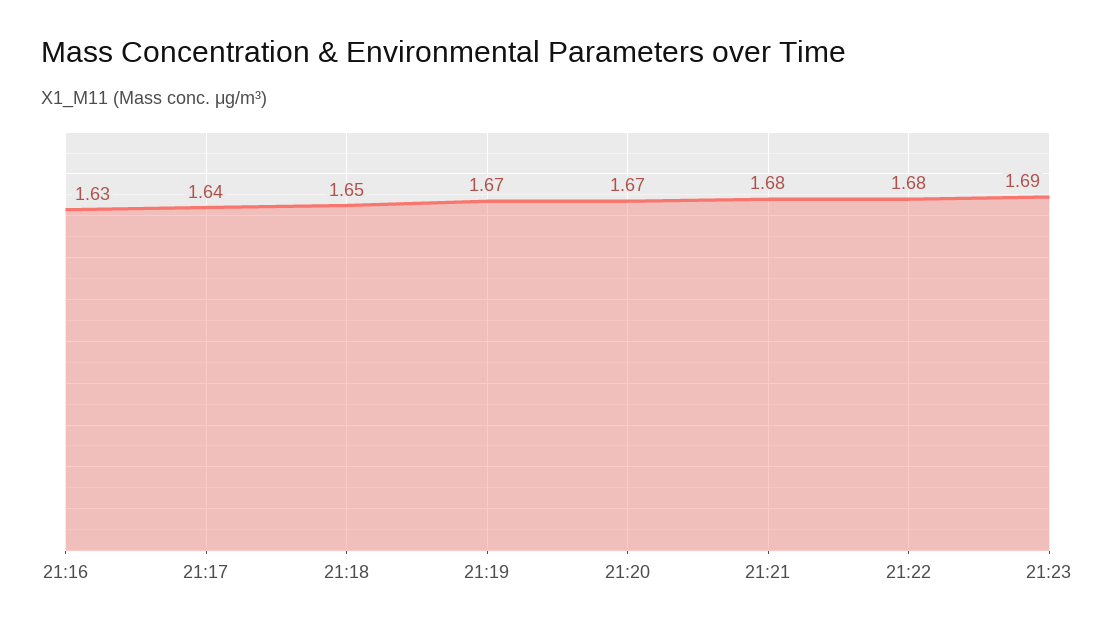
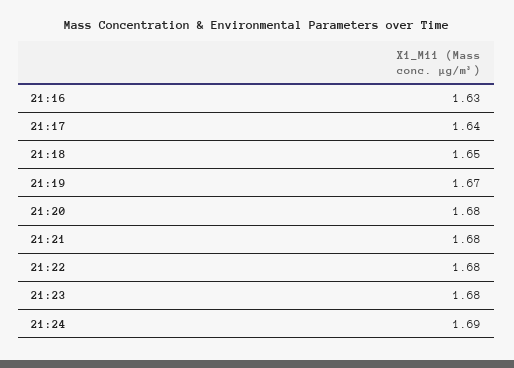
21:20: 1.67 -> 1.68
21:23: 1.69 -> 1.68
21:24: none -> 1.69

